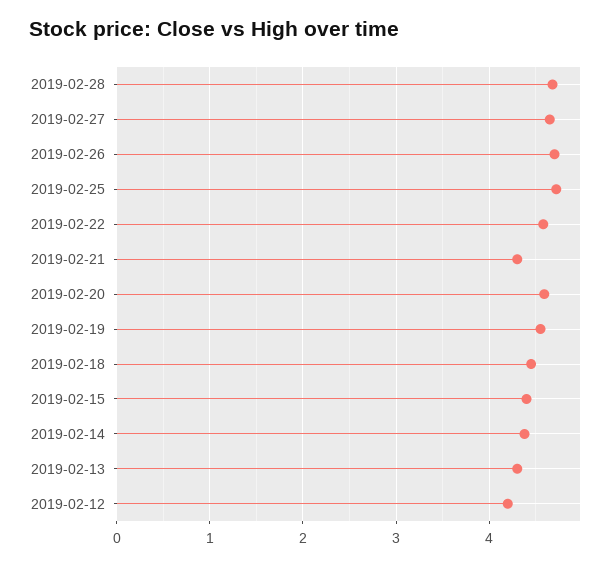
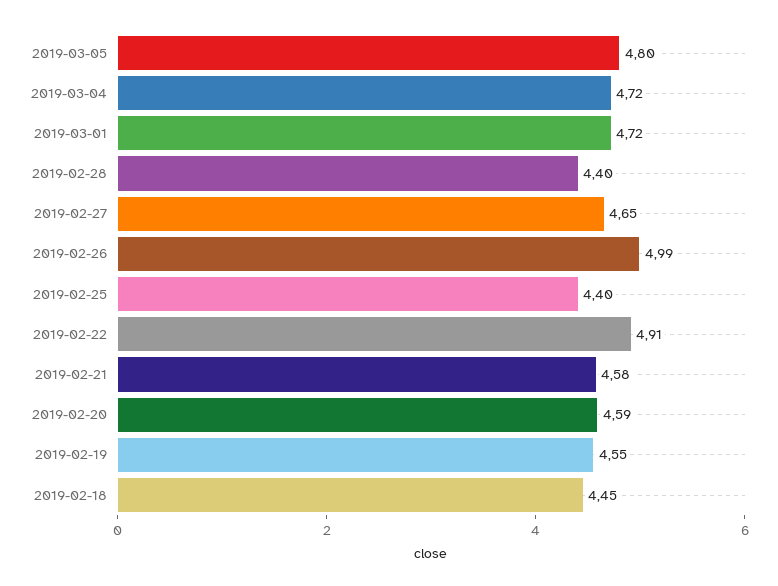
2019-02-28: 4.7 -> 4.4
2019-02-26: 4.7 -> 4.99
2019-02-25: 4.7 -> 4.4
2019-02-22: 4.6 -> 4.91
2019-02-21: 4.3 -> 4.58
2019-02-15: 4.4 -> none
2019-02-14: 4.4 -> none
2019-02-13: 4.3 -> none
2019-02-12: 4.2 -> none
2019-03-05: none -> 4.8
2019-03-04: none -> 4.72
2019-03-01: none -> 4.72

